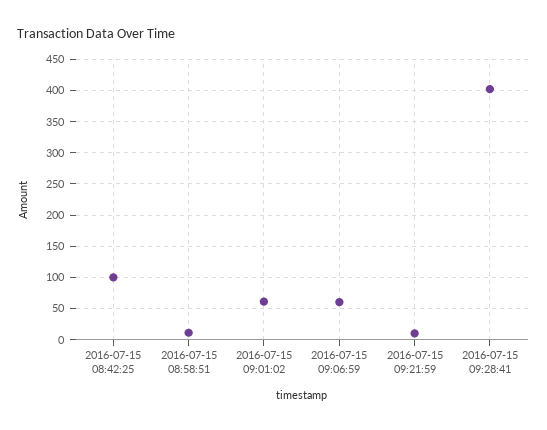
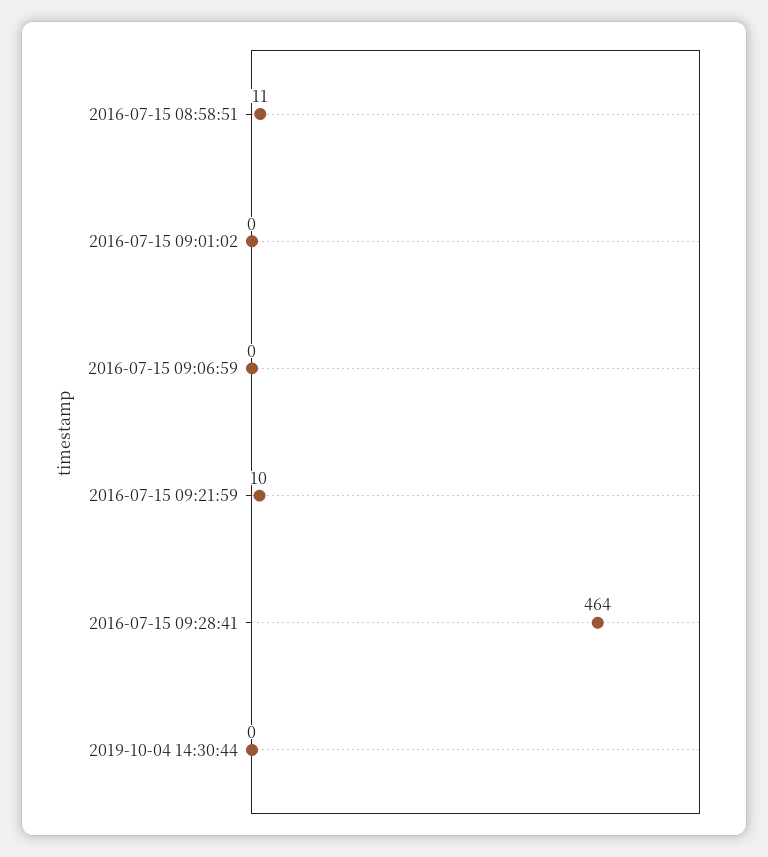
2016-07-15 08:42:25: 100 -> none
2016-07-15 09:01:02: 60 -> 0
2016-07-15 09:06:59: 60 -> 0
2016-07-15 09:28:41: 400 -> 464
2019-10-04 14:30:44: none -> 0

